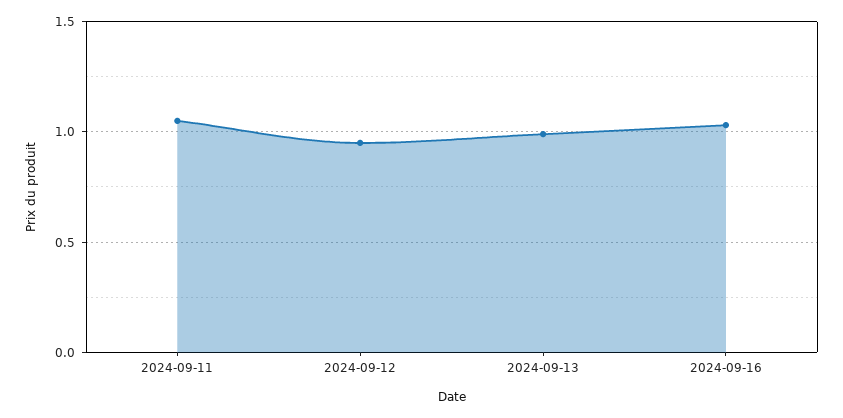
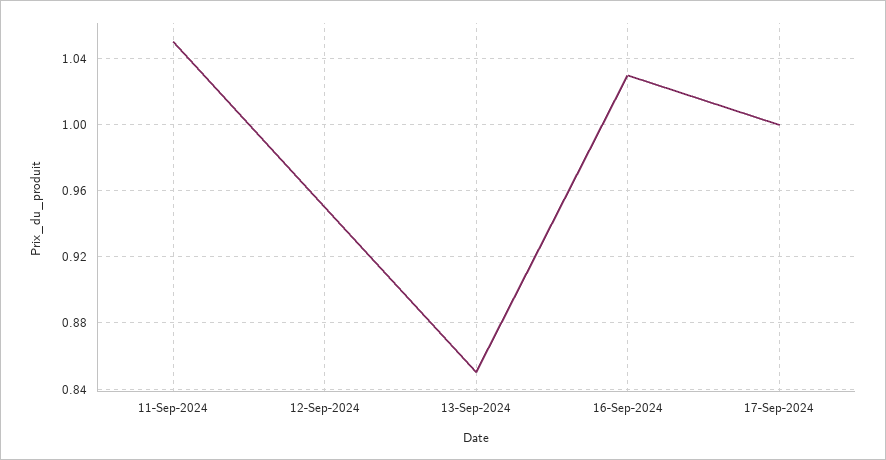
2024-09-13: 1 -> 0.85
17-Sep-2024: none -> 1

